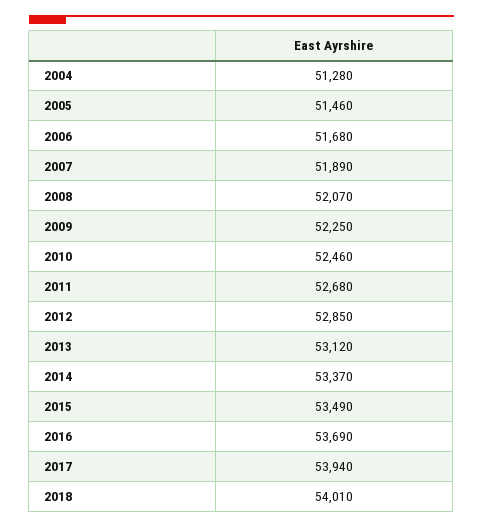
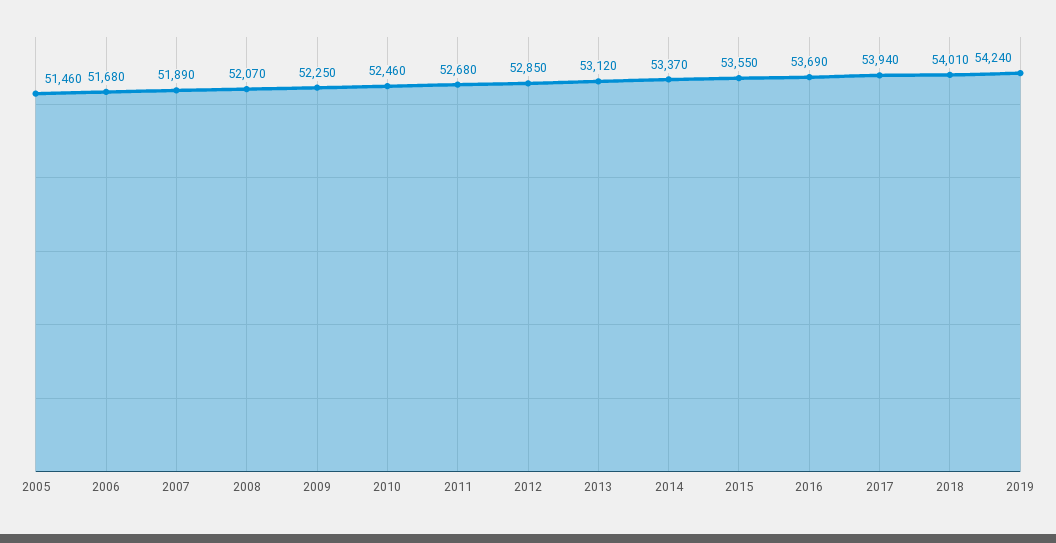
2004: 51280 -> none
2015: 53490 -> 53550
2019: none -> 54240

